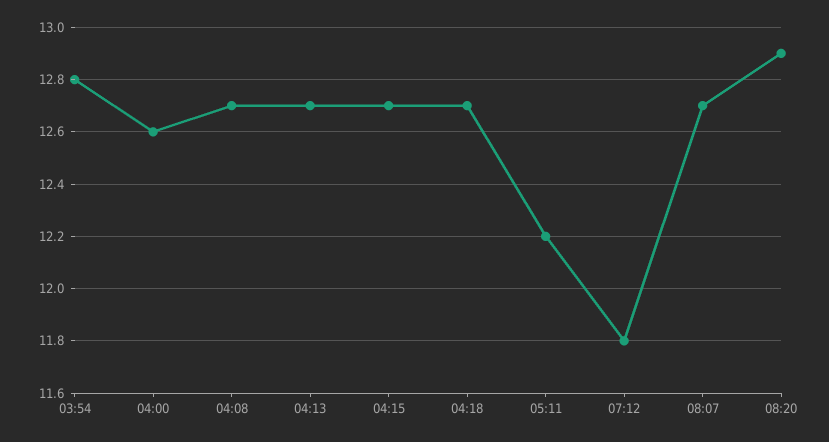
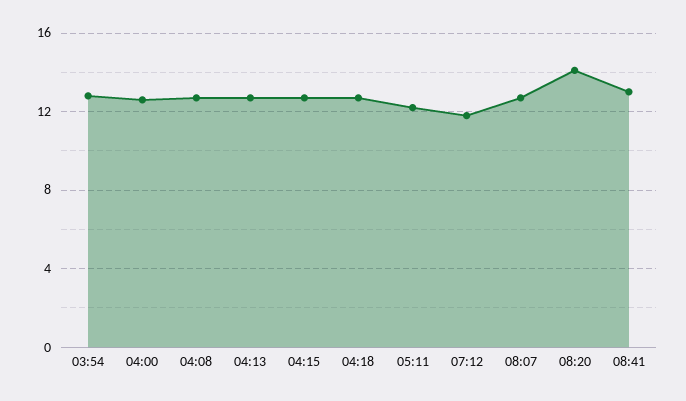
08:20: 12.9 -> 14
08:41: none -> 13

